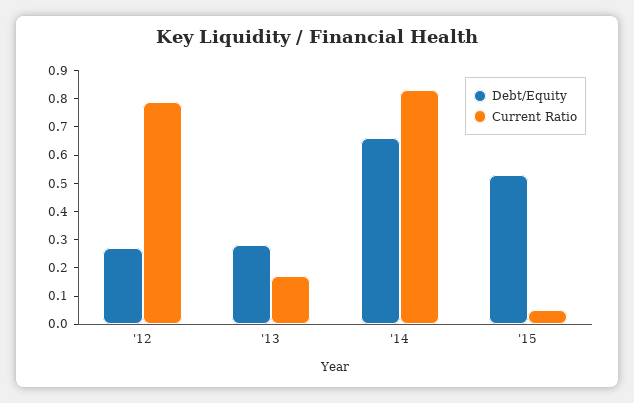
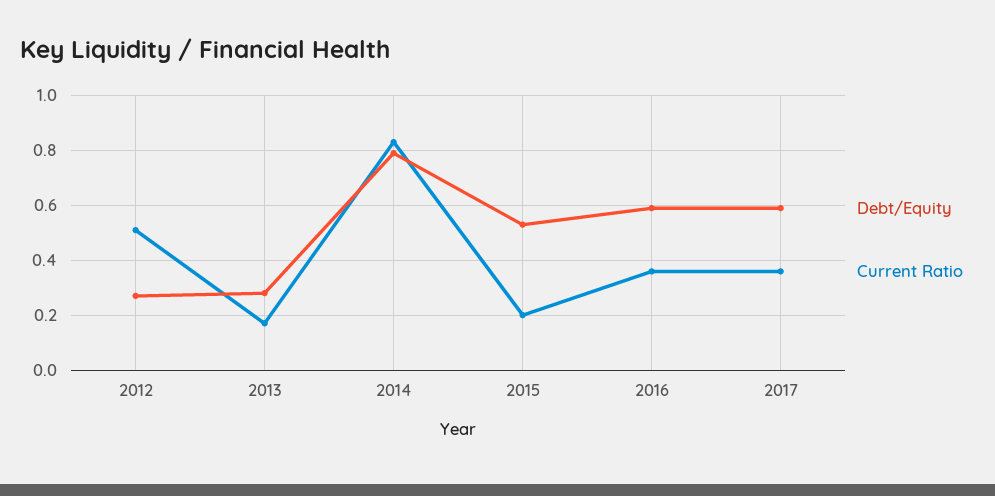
Current Ratio, '12: 0.8 -> 0.5
Debt/Equity, '14: 0.65 -> 0.8
Current Ratio, '15: 0.05 -> 0.2
Debt/Equity, 2016: none -> 0.6
Current Ratio, 2016: none -> 0.35
Debt/Equity, 2017: none -> 0.6
Current Ratio, 2017: none -> 0.35

